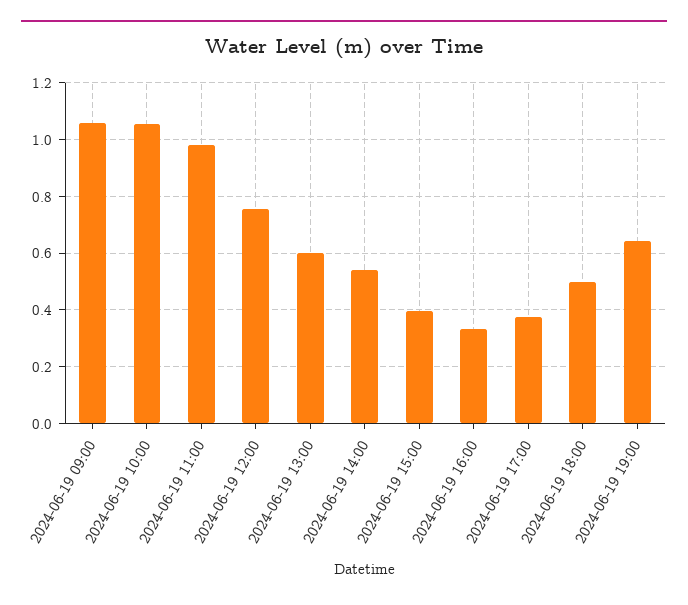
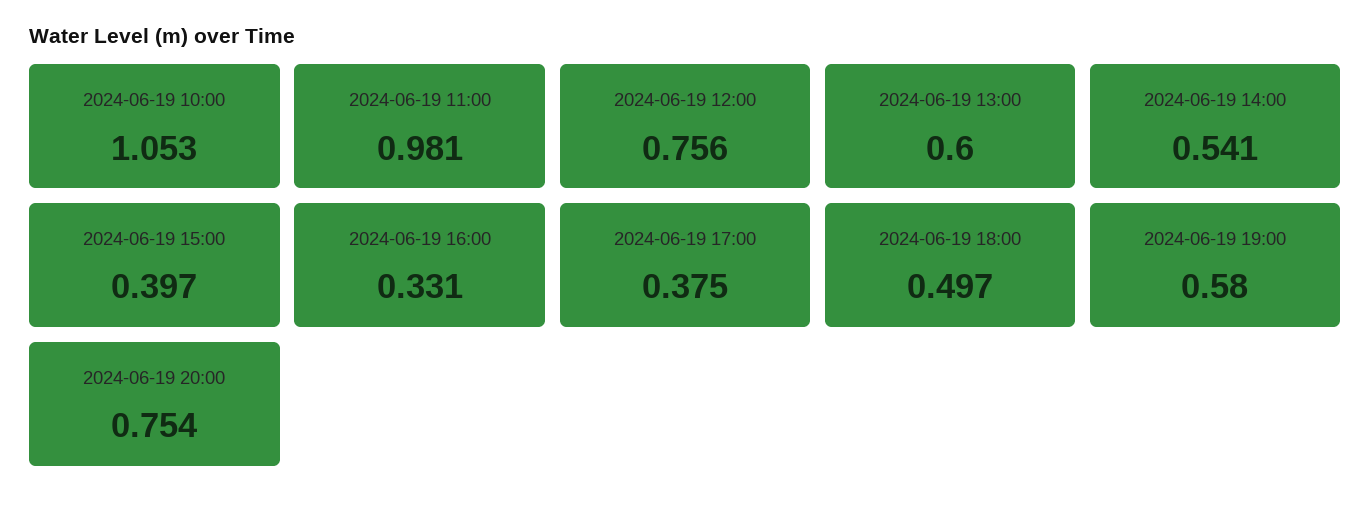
2024-06-19 09:00: 1.05 -> none
2024-06-19 19:00: 0.65 -> 0.58
2024-06-19 20:00: none -> 0.754

